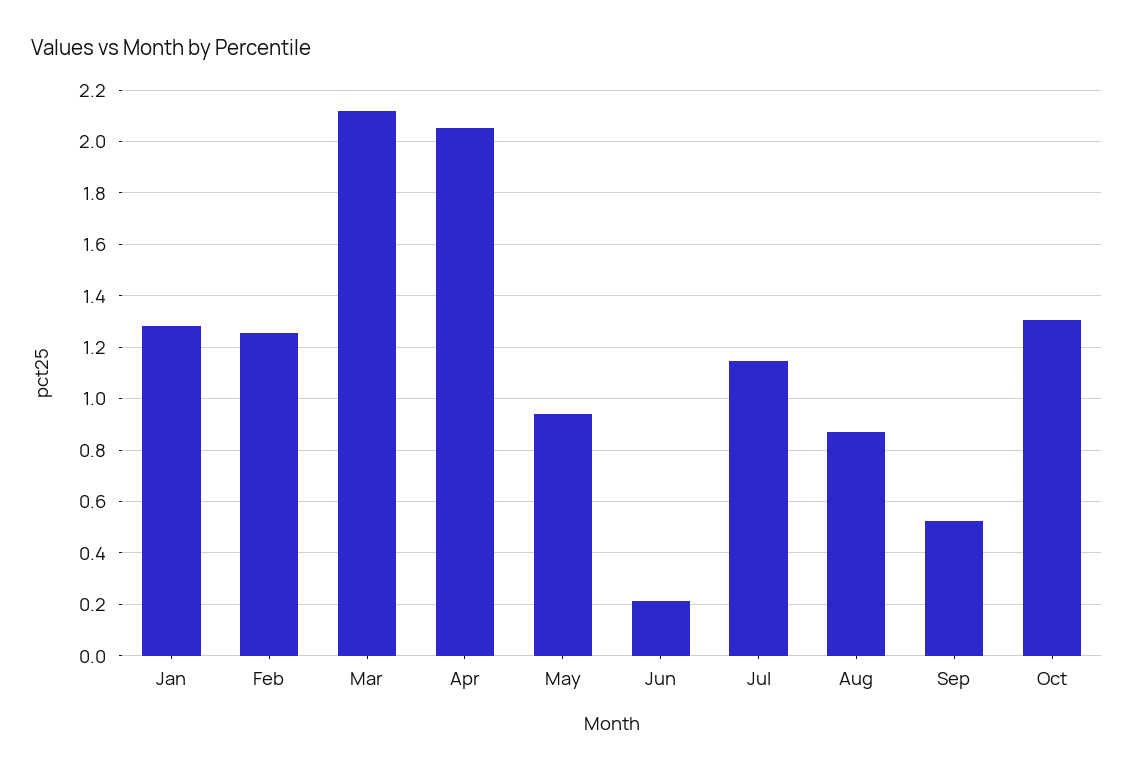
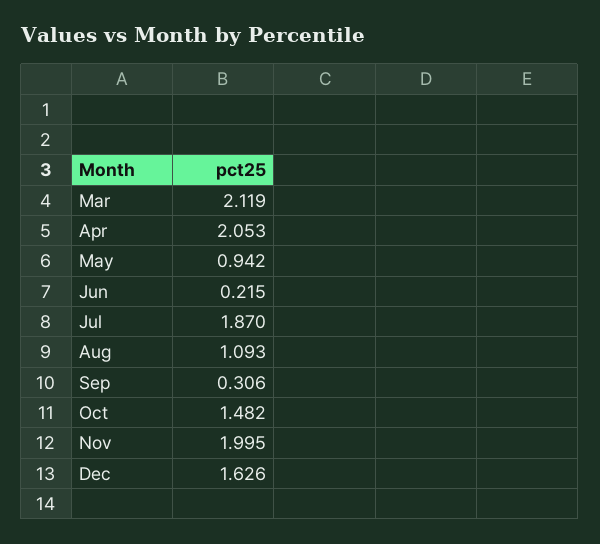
Jan: 1.275 -> none
Feb: 1.25 -> none
Jul: 1.15 -> 1.87
Aug: 0.875 -> 1.093
Sep: 0.525 -> 0.306
Oct: 1.3 -> 1.482
Nov: none -> 1.995
Dec: none -> 1.626

